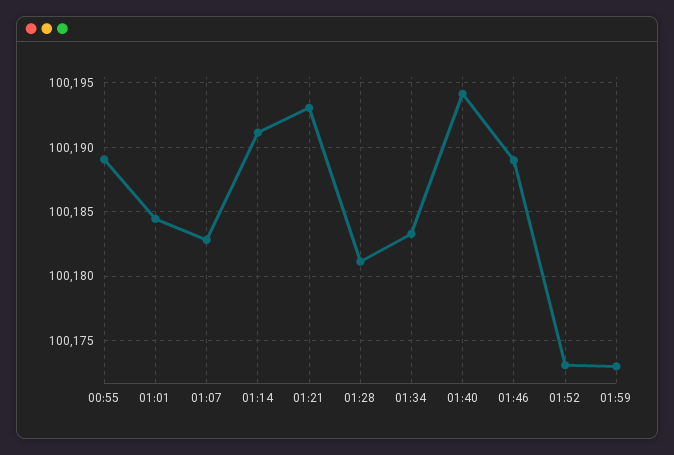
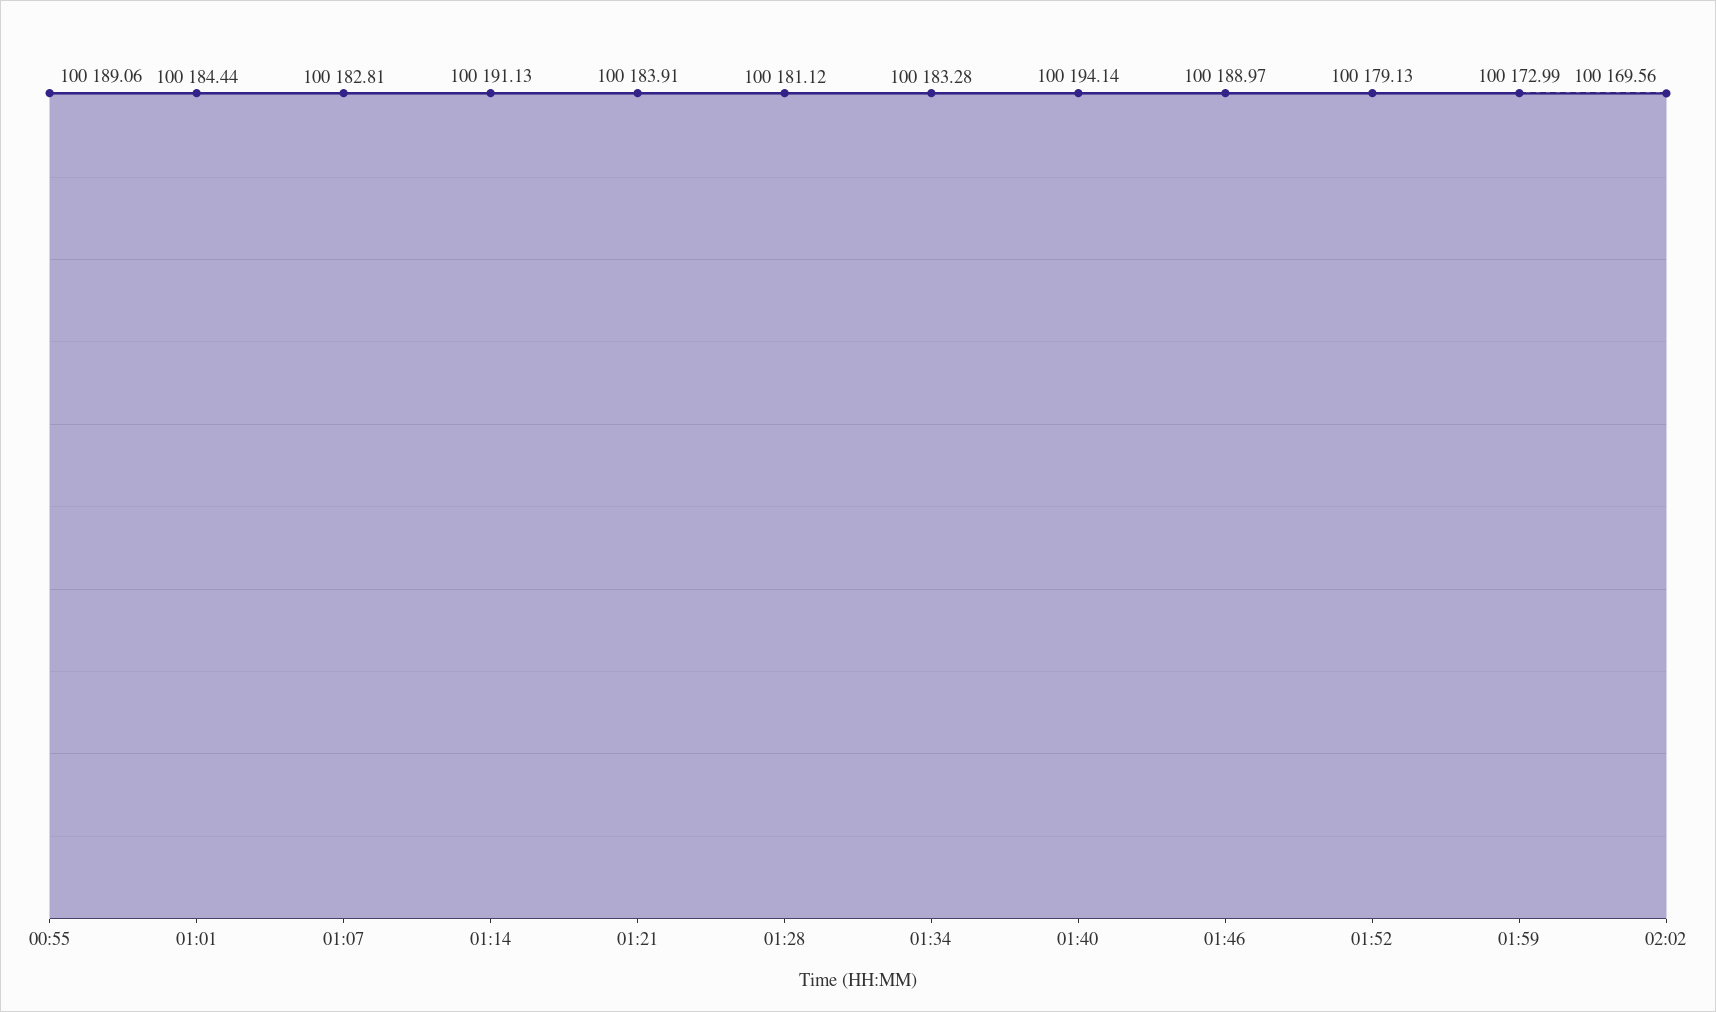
01:21: 100193 -> 100183.91
01:52: 100173 -> 100179.13
02:02: none -> 100169.56

